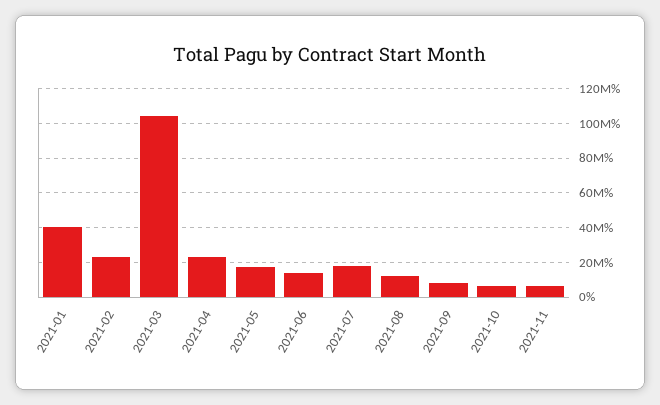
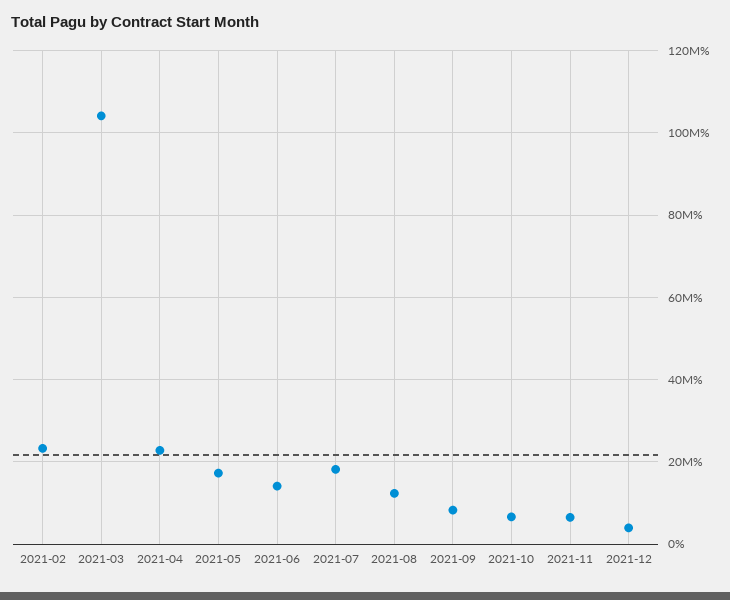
2021-01: 40000000 -> none
2021-12: none -> 4000000

